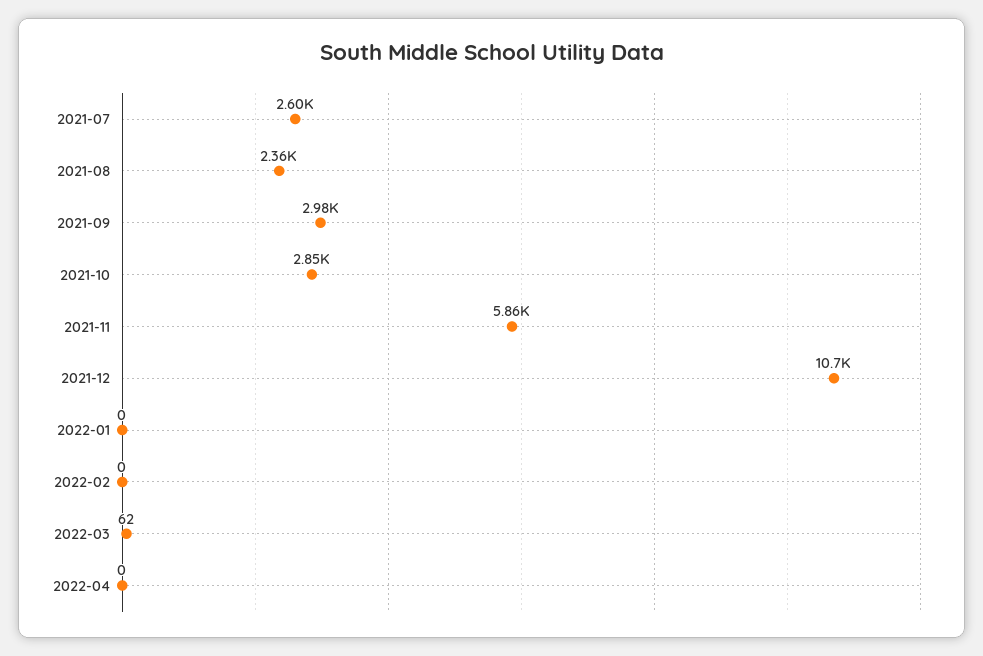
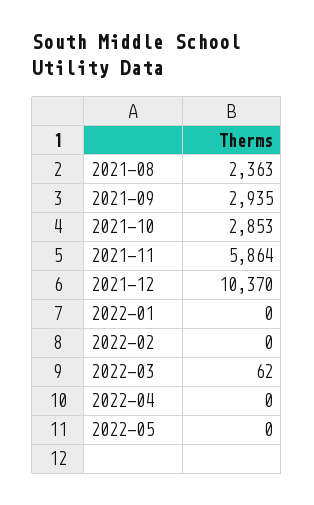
2021-07: 2600 -> none
2021-09: 2980 -> 2935
2021-12: 10700 -> 10370
2022-05: none -> 0

